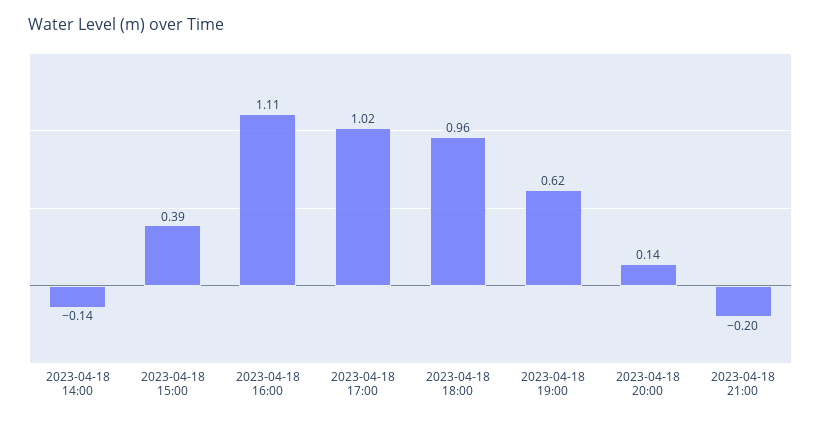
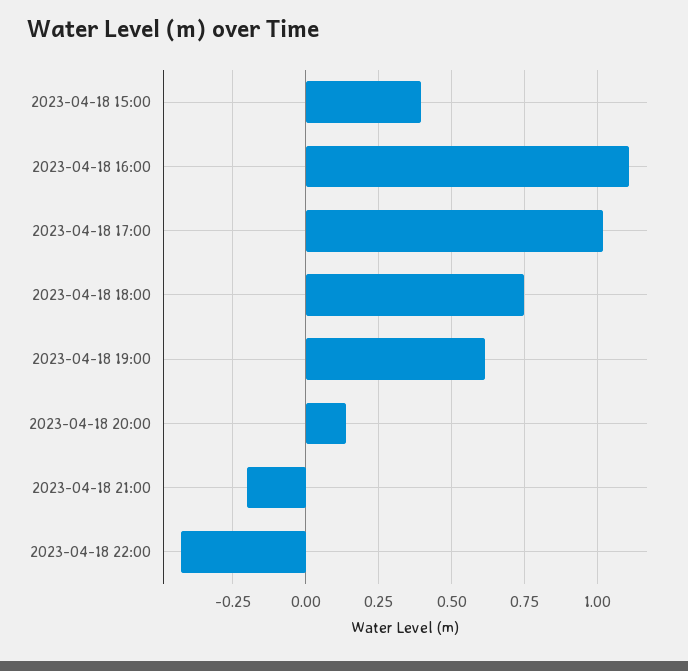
2023-04-18 14:00: -0.14 -> none
2023-04-18 18:00: 0.96 -> 0.75
2023-04-18 22:00: none -> -0.425

